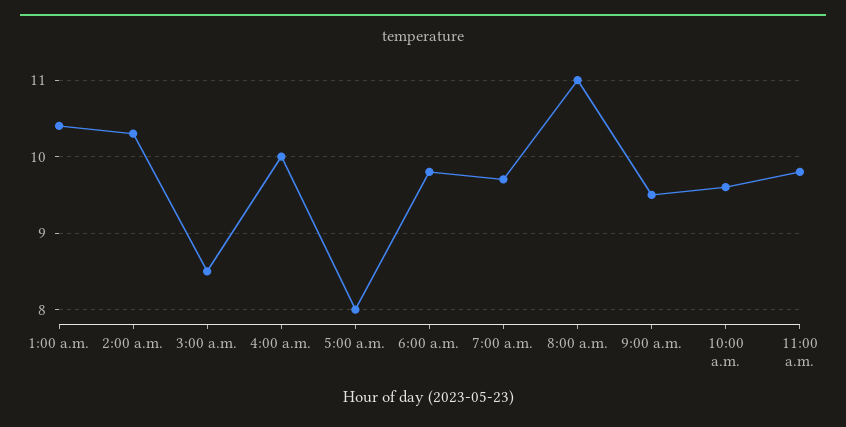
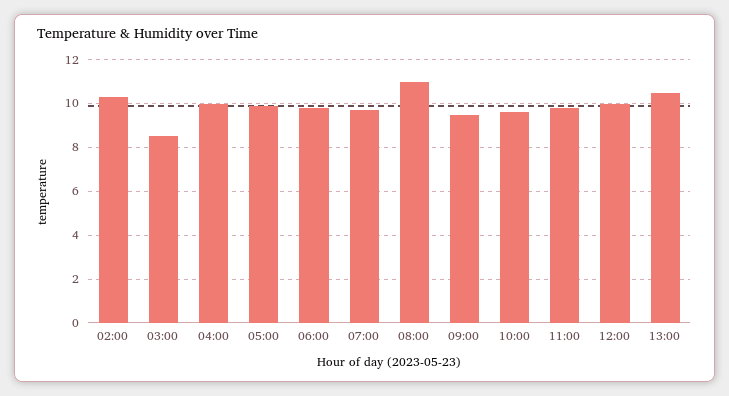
1:00 a.m.: 10.4 -> none
5:00 a.m.: 8 -> 10
12:00: none -> 10
13:00: none -> 10.5

